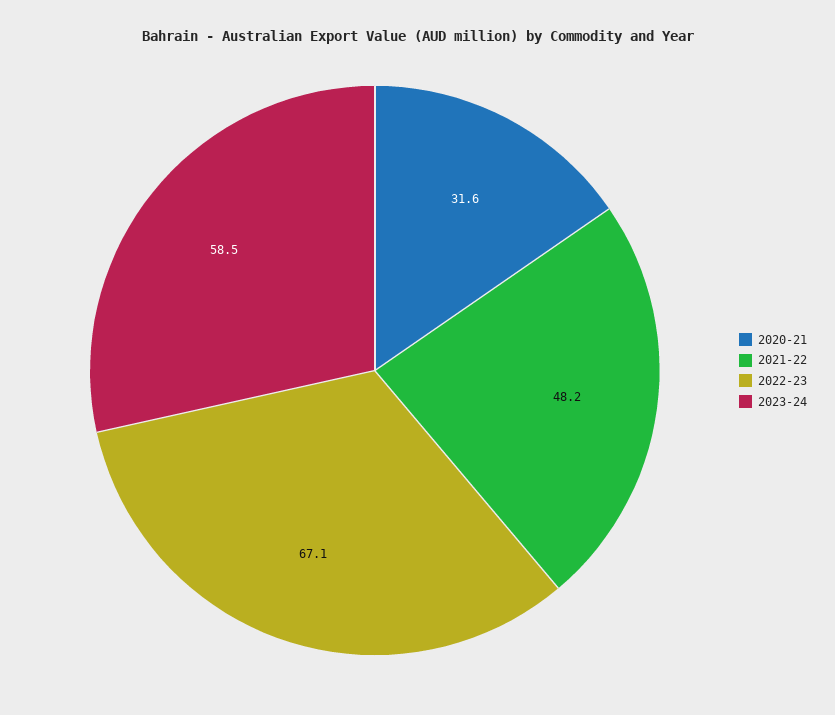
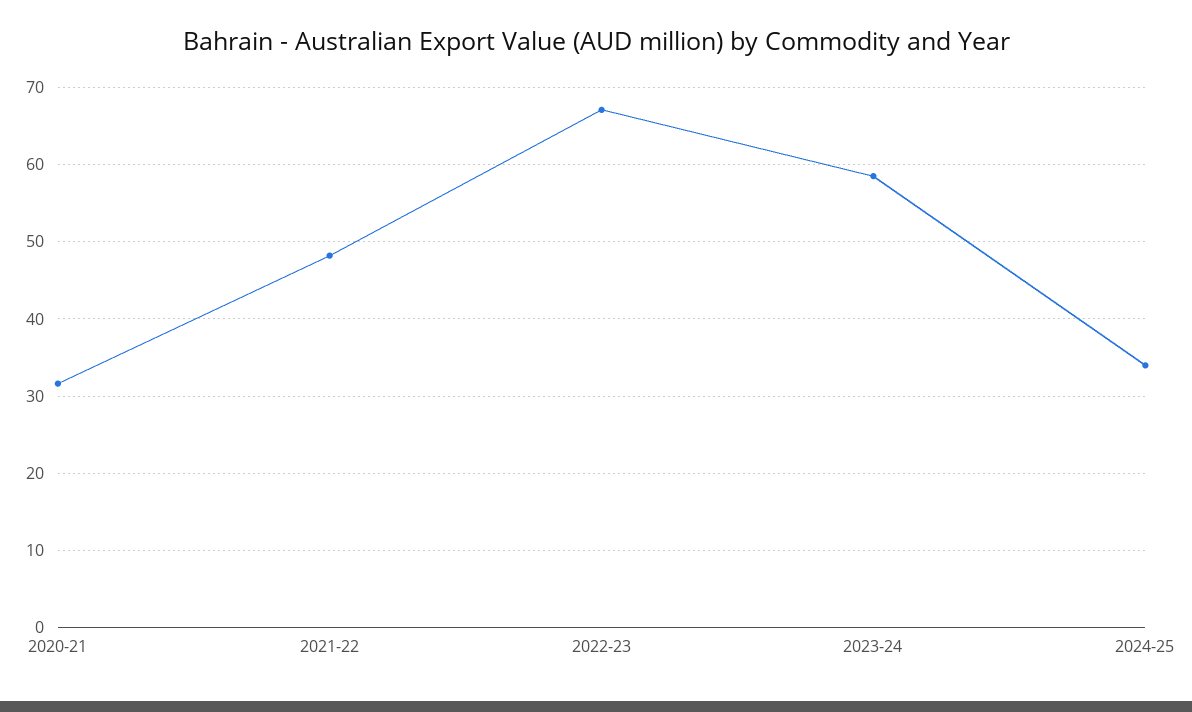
2024-25: none -> 34

